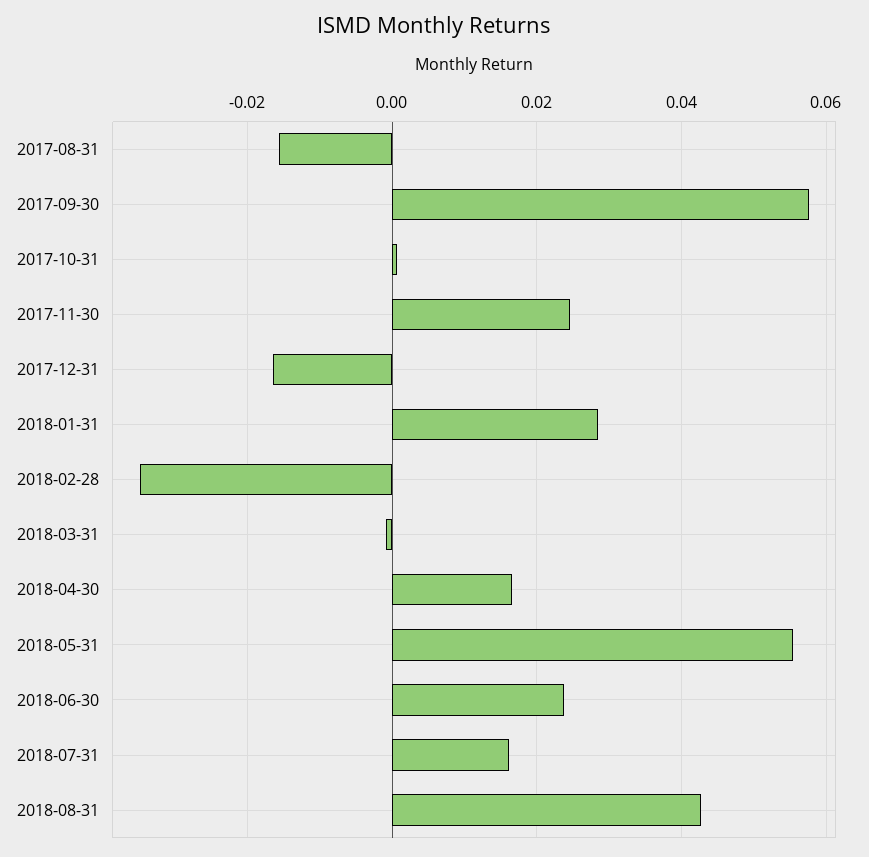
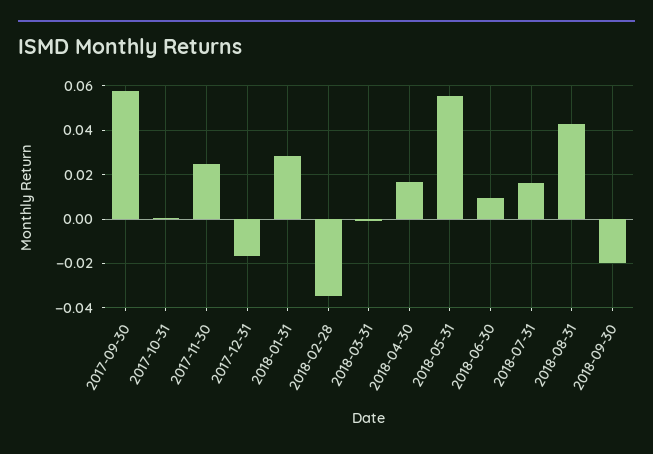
2017-08-31: -0.016 -> none
2018-06-30: 0.024 -> 0.01
2018-09-30: none -> -0.02

